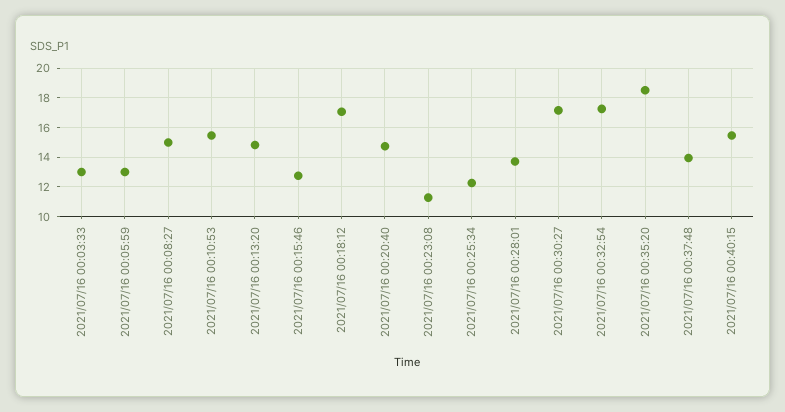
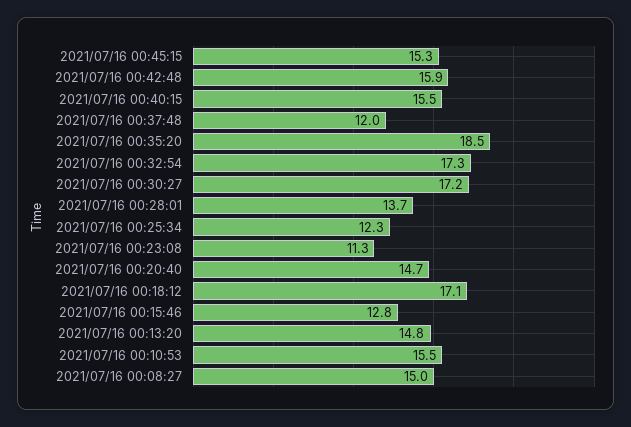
2021/07/16 00:03:33: 13 -> none
2021/07/16 00:05:59: 13 -> none
2021/07/16 00:37:48: 14 -> 12
2021/07/16 00:45:15: none -> 15.3
2021/07/16 00:42:48: none -> 15.9

